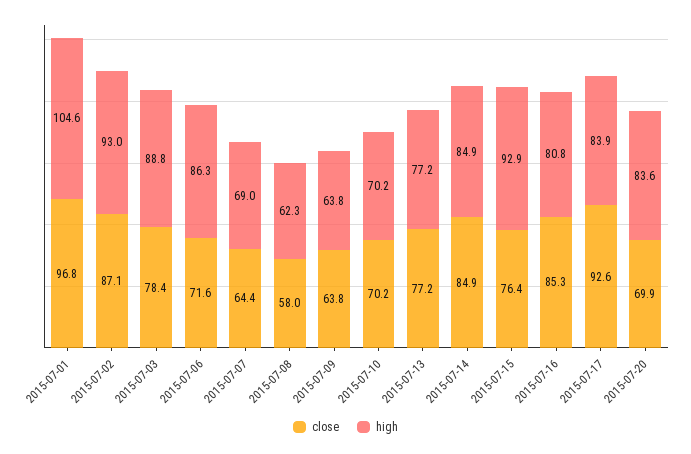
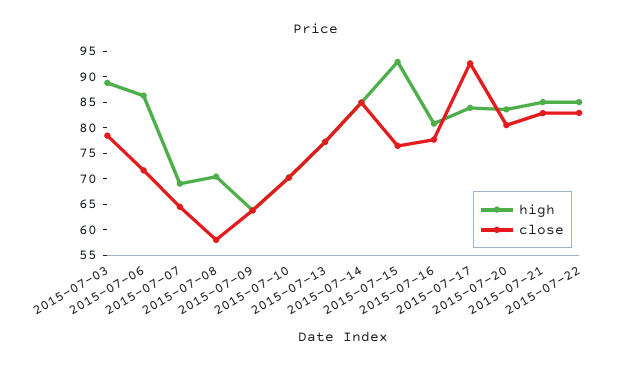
close, 2015-07-01: 96.8 -> none
high, 2015-07-01: 104.6 -> none
close, 2015-07-02: 87.1 -> none
high, 2015-07-02: 93 -> none
high, 2015-07-08: 62.3 -> 70
close, 2015-07-16: 85.3 -> 77.5
close, 2015-07-20: 69.9 -> 80
high, 2015-07-21: none -> 85
close, 2015-07-21: none -> 82.5
high, 2015-07-22: none -> 85
close, 2015-07-22: none -> 82.5

